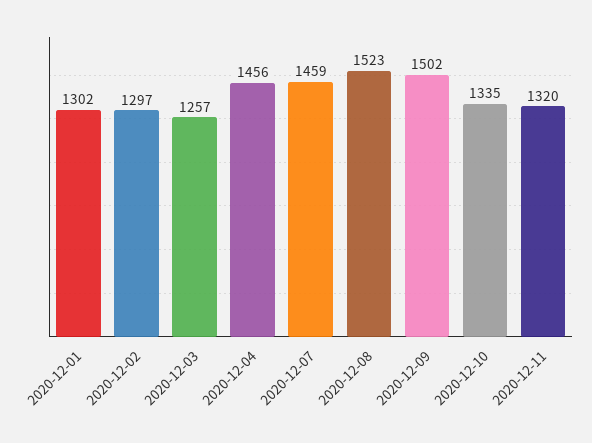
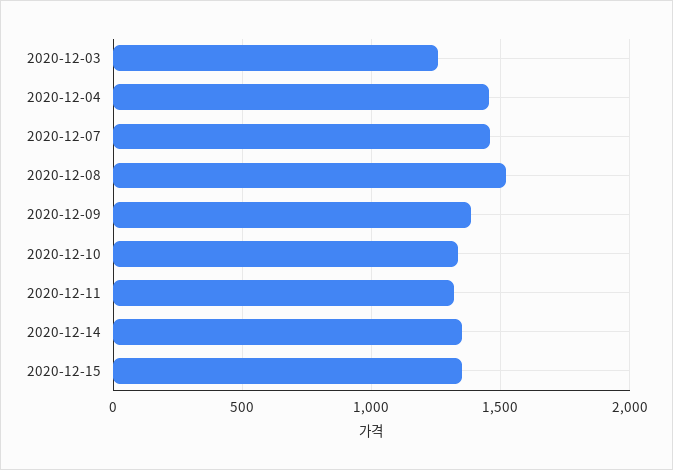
2020-12-01: 1302 -> none
2020-12-02: 1297 -> none
2020-12-09: 1502 -> 1400
2020-12-14: none -> 1350
2020-12-15: none -> 1350

